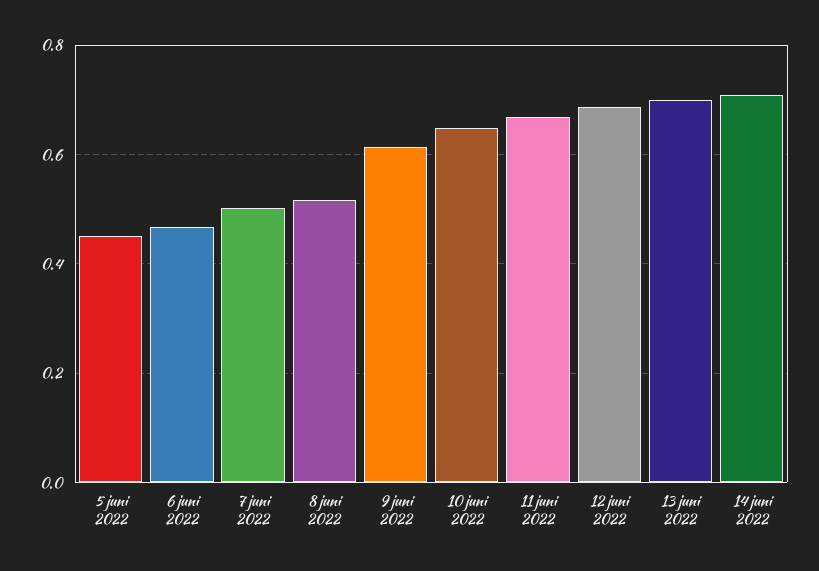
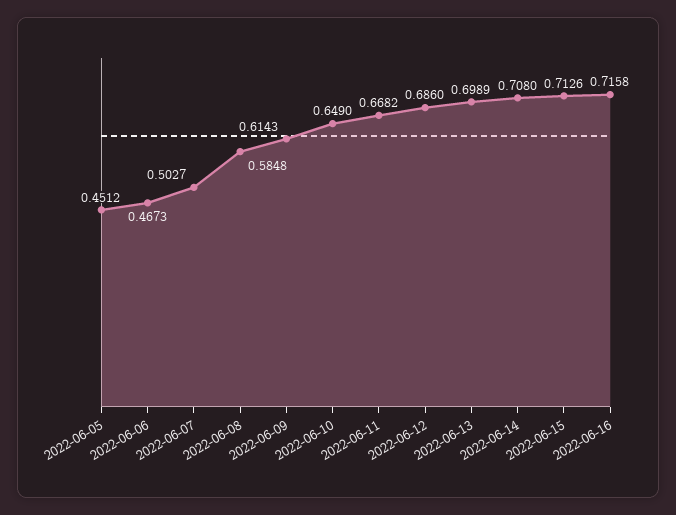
8 juni 2022: 0.52 -> 0.5848
2022-06-15: none -> 0.7126
2022-06-16: none -> 0.7158

